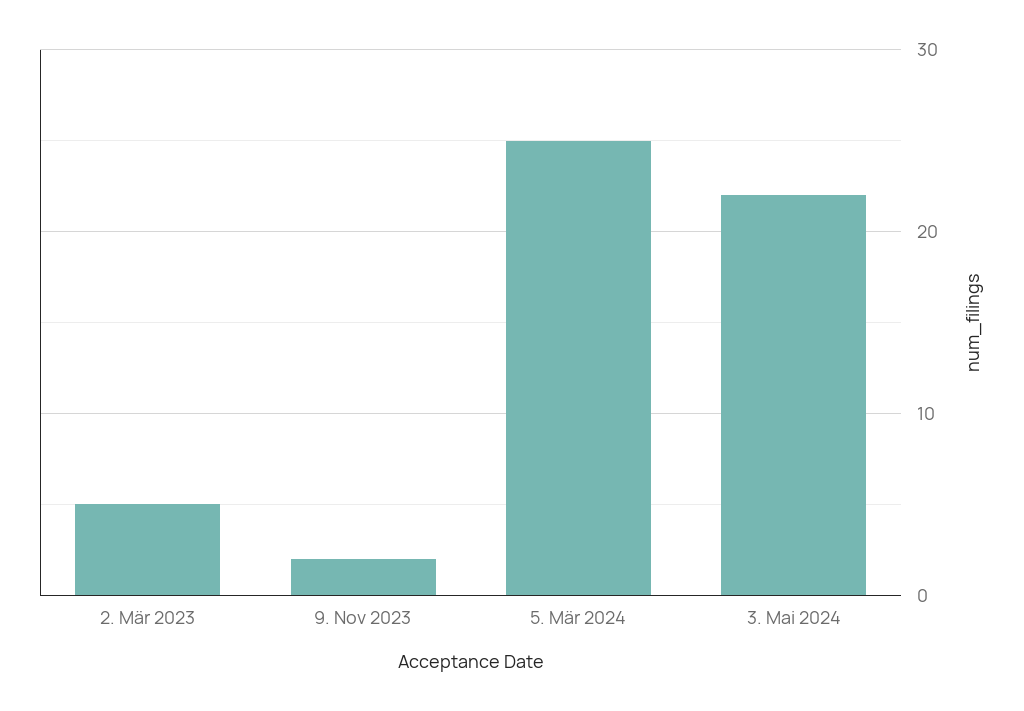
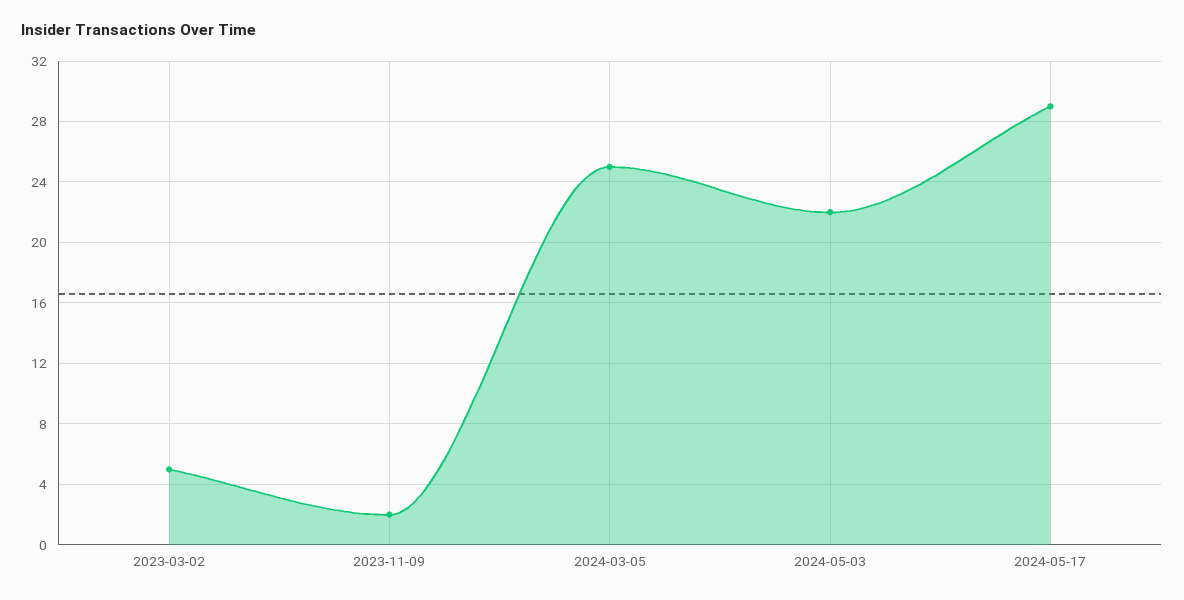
2024-05-17: none -> 29

